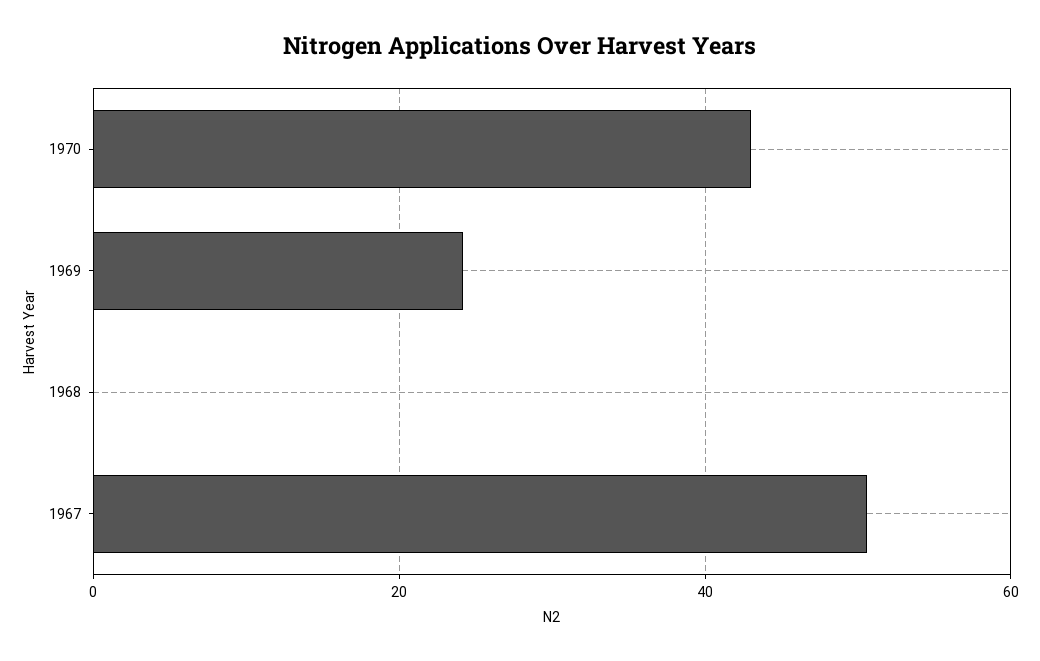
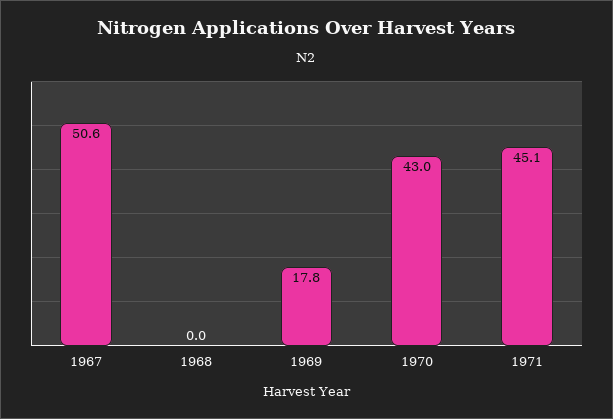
1969: 24 -> 17.8
1971: none -> 45.1

